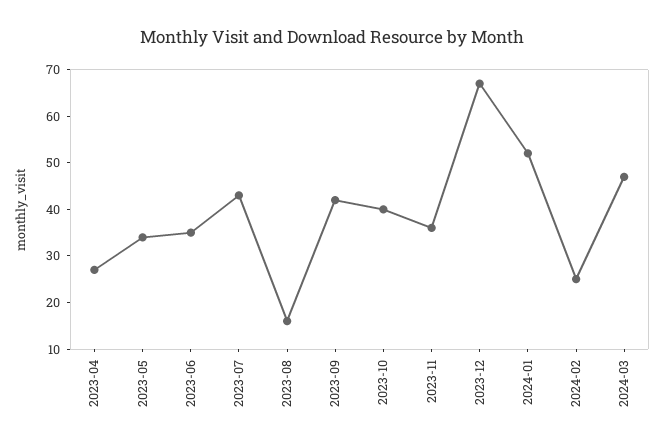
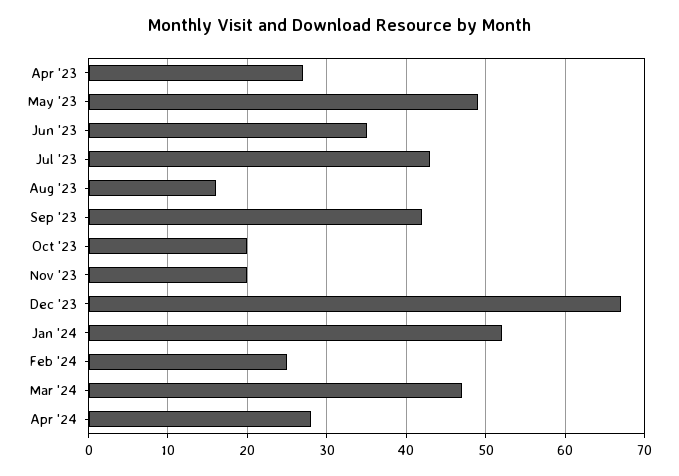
2023-05: 35 -> 49
2023-10: 40 -> 20
2023-11: 35 -> 20
Apr '24: none -> 28

